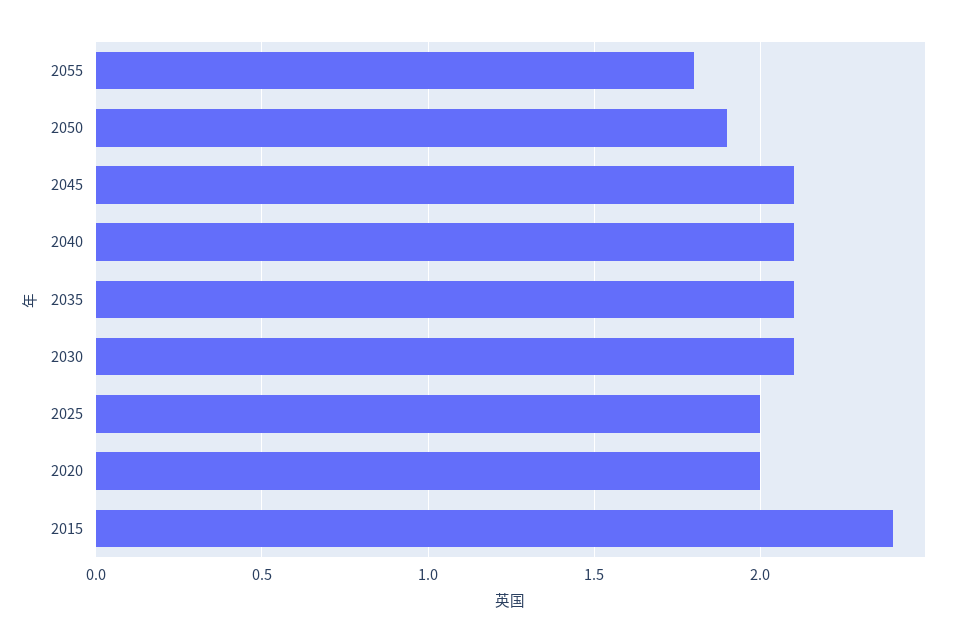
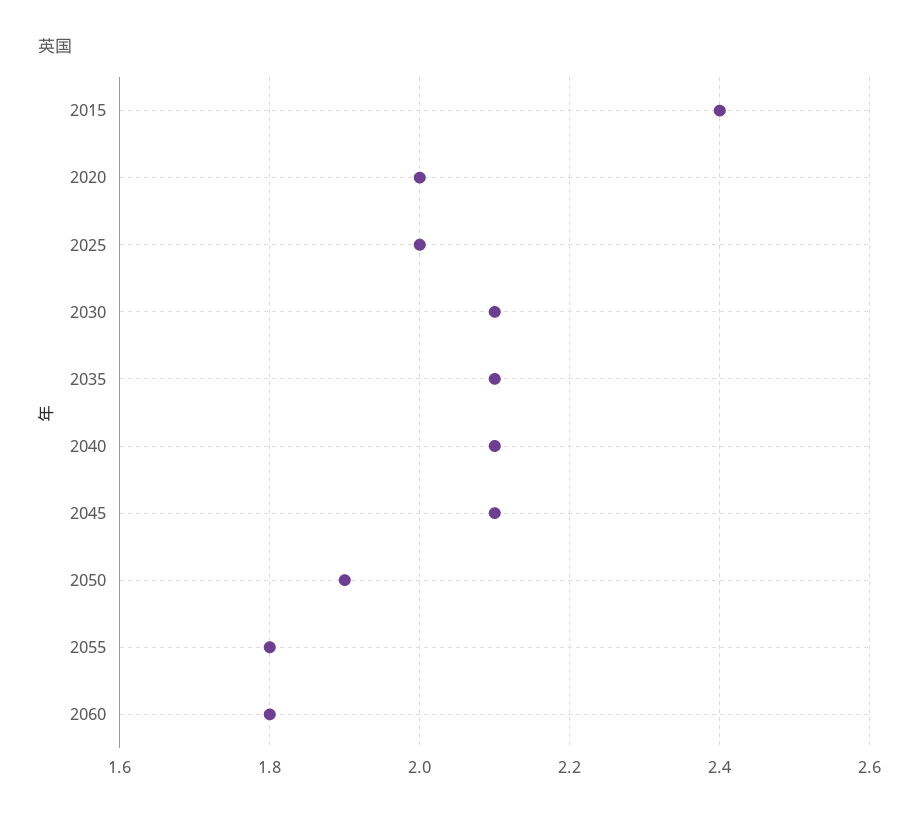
2060: none -> 1.8

